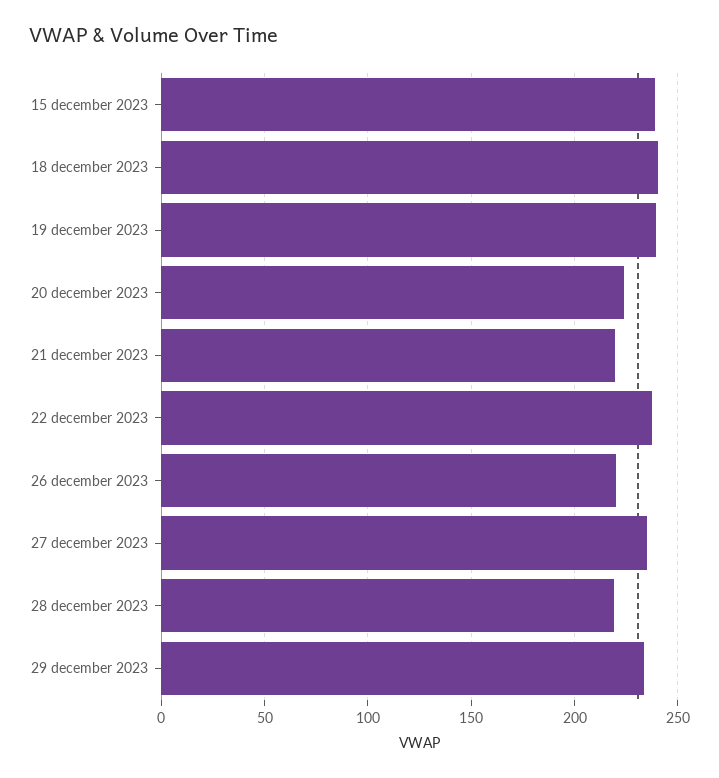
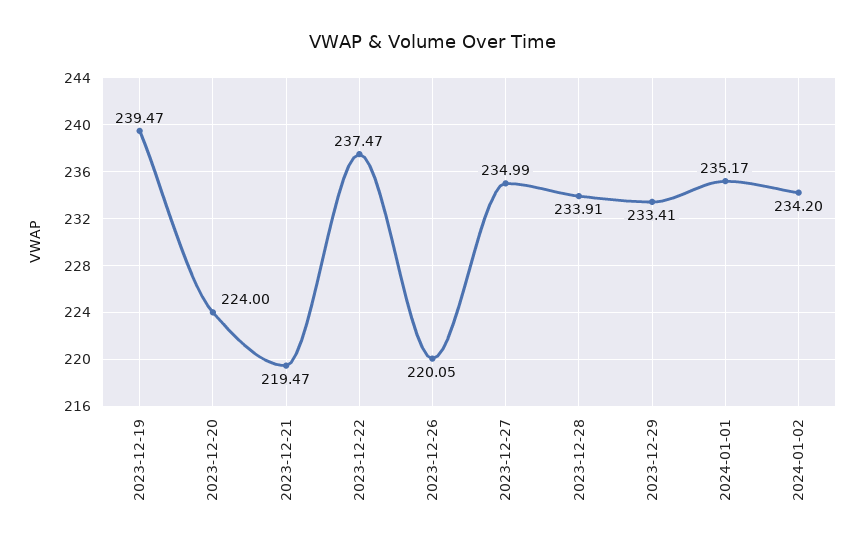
15 december 2023: 240 -> none
18 december 2023: 240 -> none
28 december 2023: 220 -> 233.91
2024-01-01: none -> 235.17
2024-01-02: none -> 234.2

